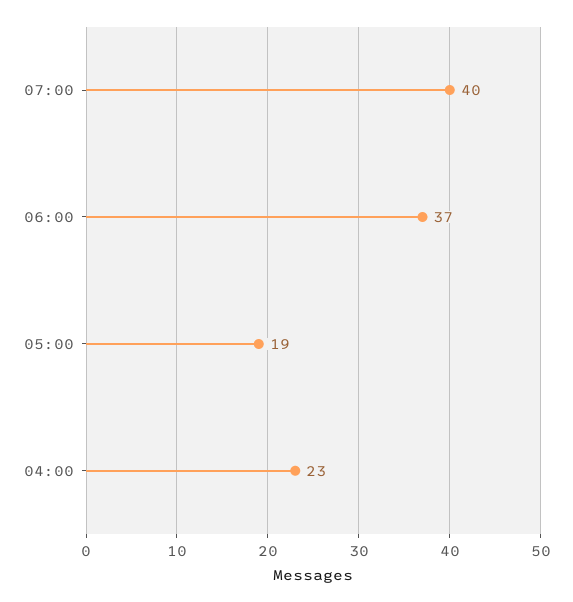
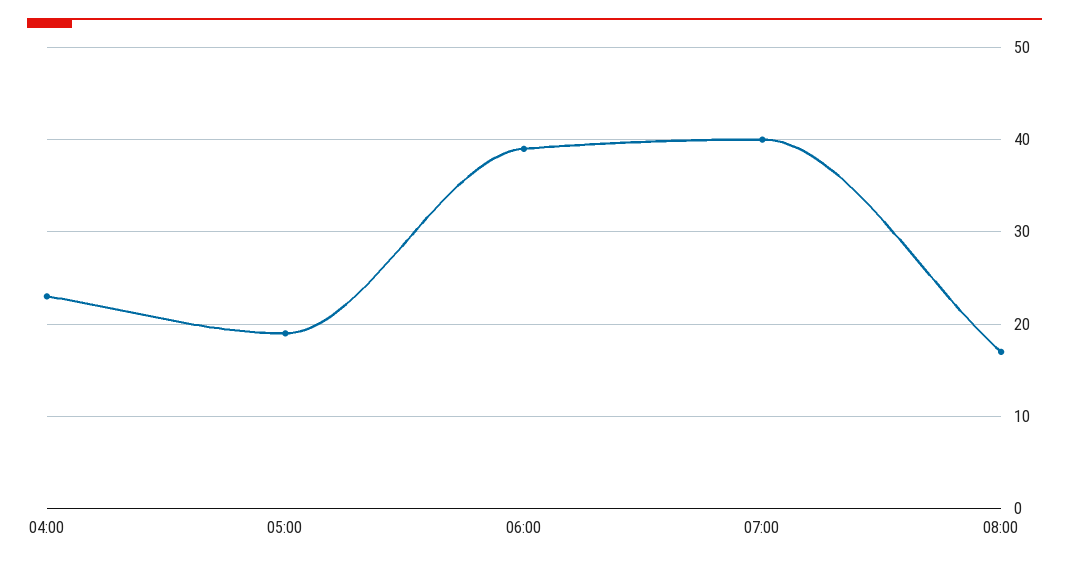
06:00: 37 -> 39
08:00: none -> 17

